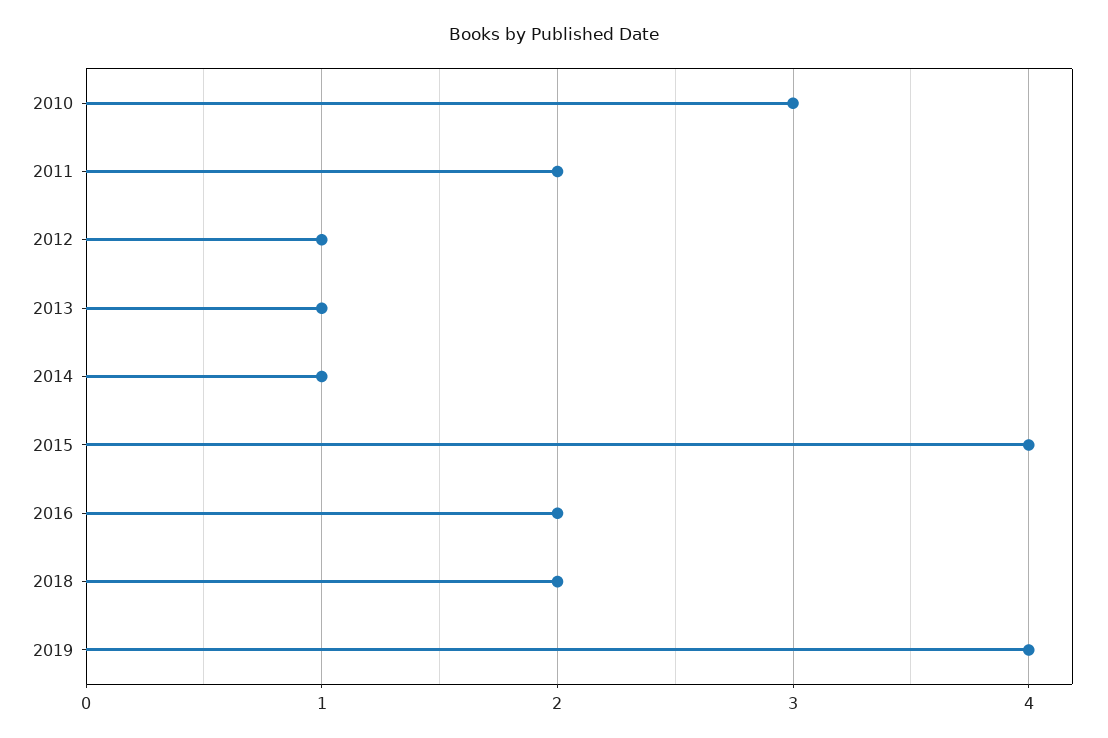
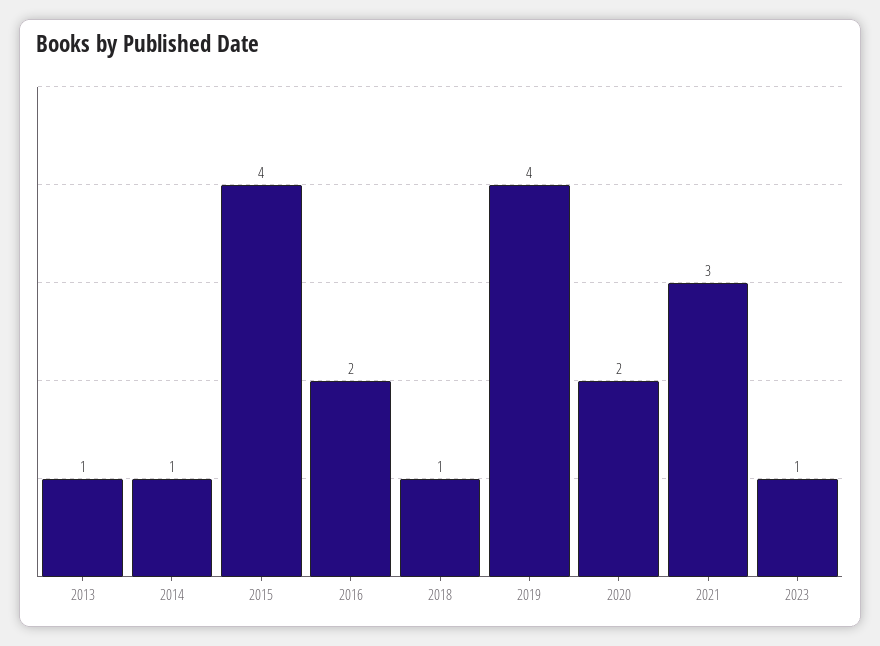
2010: 3 -> none
2011: 2 -> none
2012: 1 -> none
2018: 2 -> 1
2020: none -> 2
2021: none -> 3
2023: none -> 1

